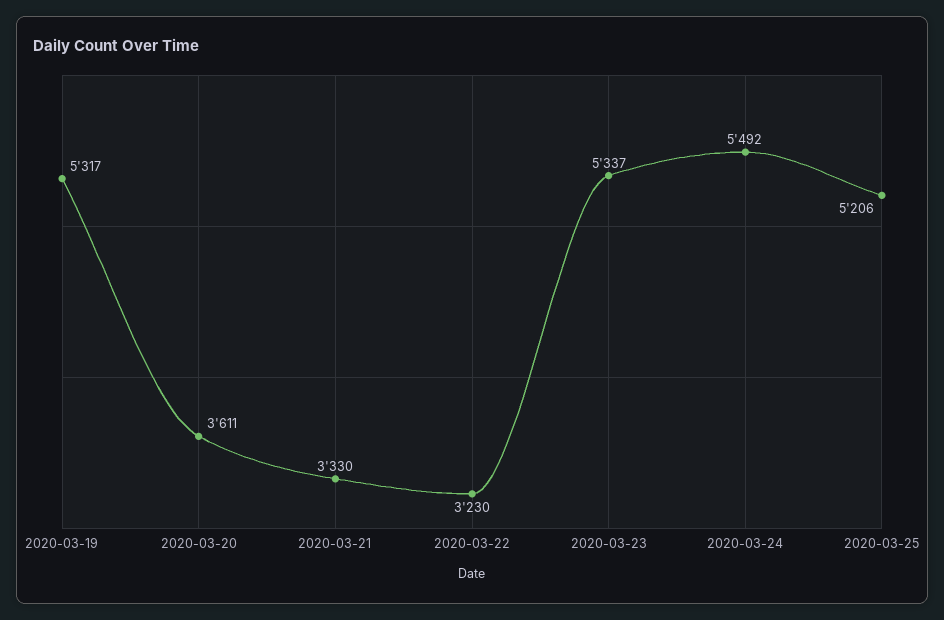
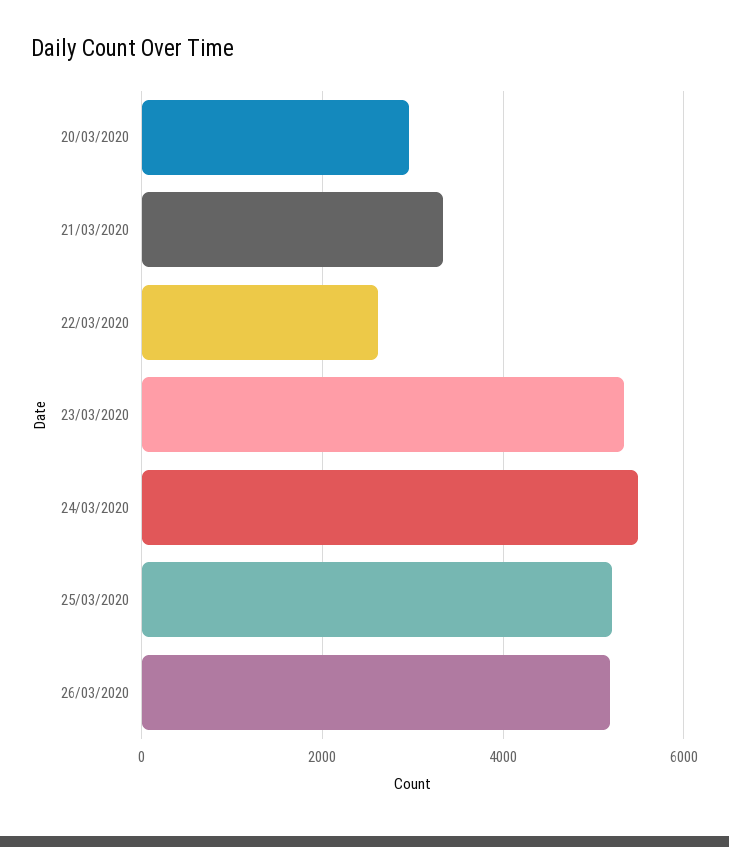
2020-03-19: 5317 -> none
2020-03-20: 3611 -> 3000
2020-03-22: 3230 -> 2600
26/03/2020: none -> 5200

